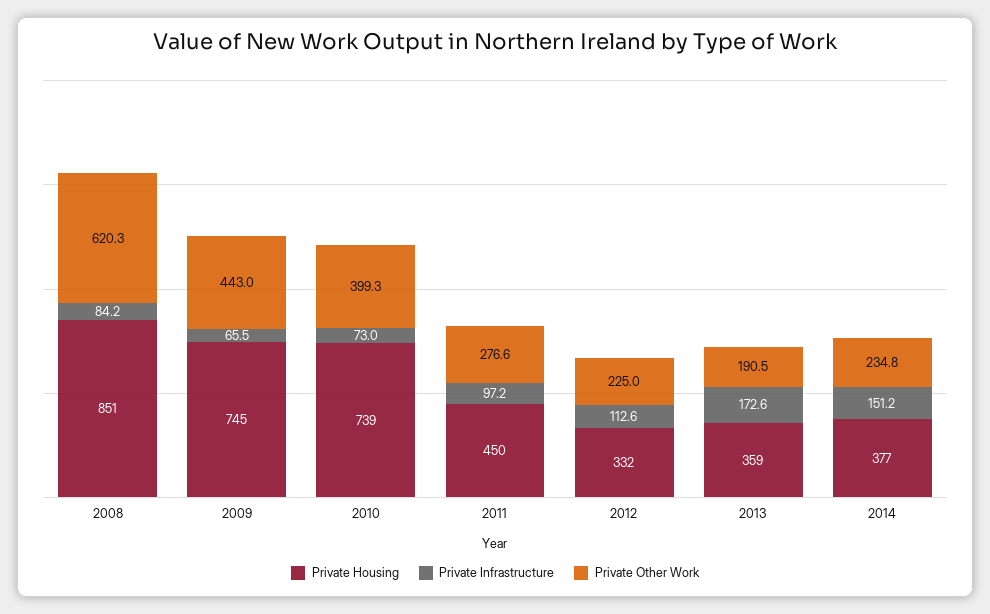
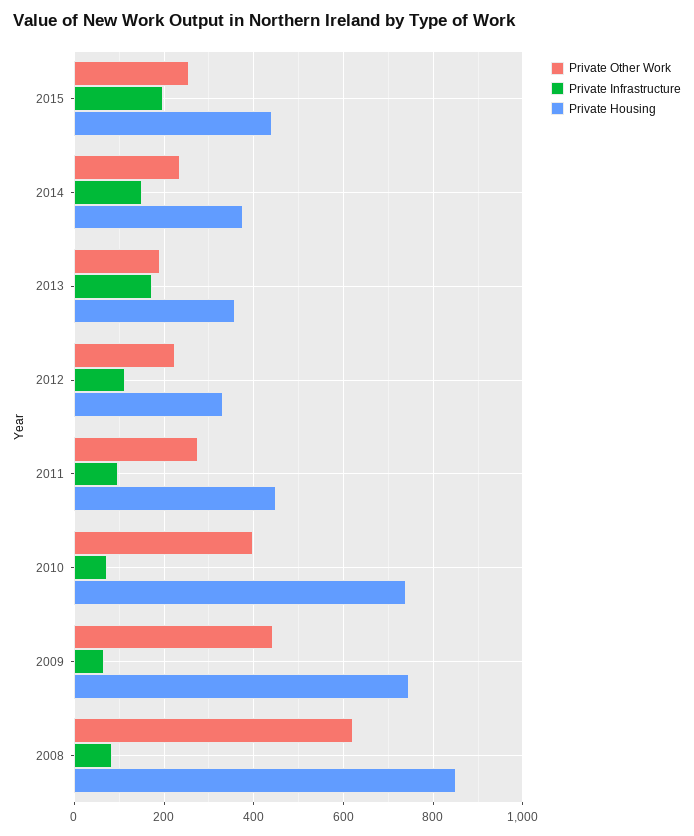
Private Other Work, 2015: none -> 260
Private Infrastructure, 2015: none -> 200
Private Housing, 2015: none -> 440

